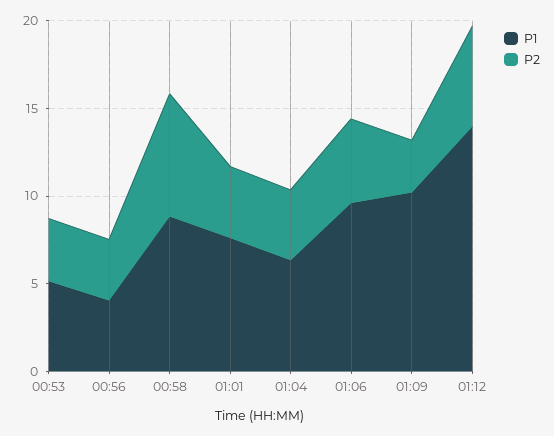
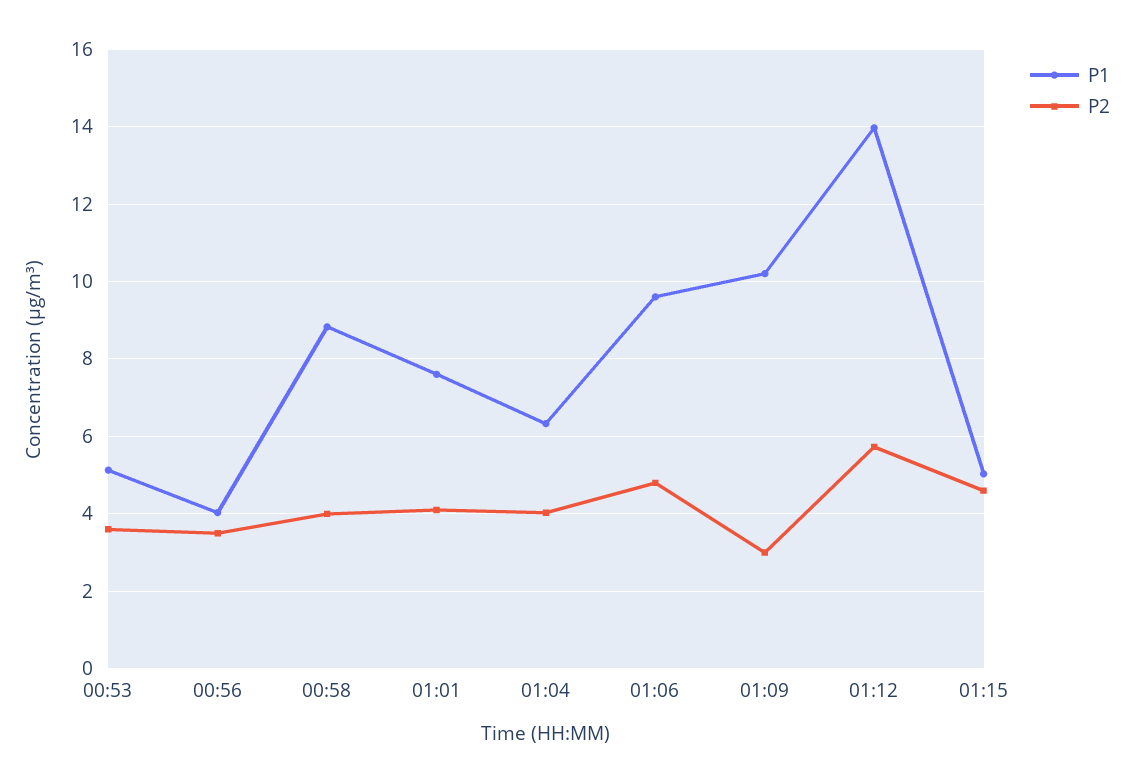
P2, 00:58: 7 -> 4
P1, 01:15: none -> 5
P2, 01:15: none -> 4.6

